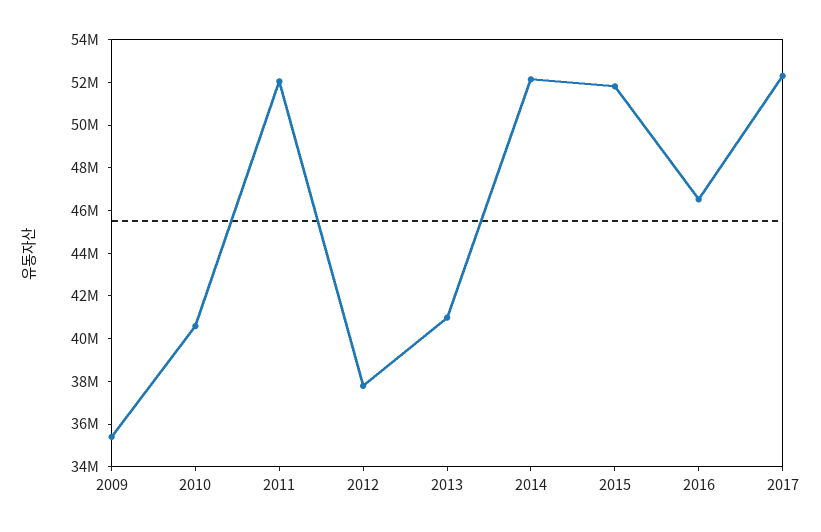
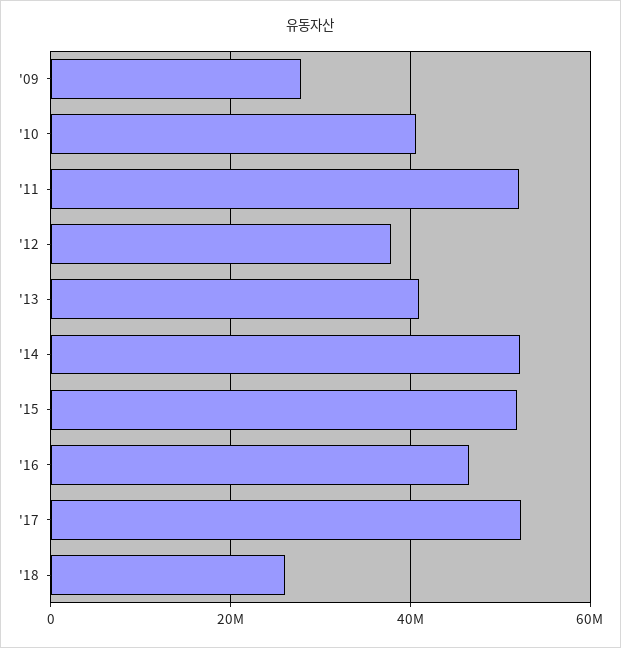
2009: 35500000 -> 28000000
'18: none -> 26000000

